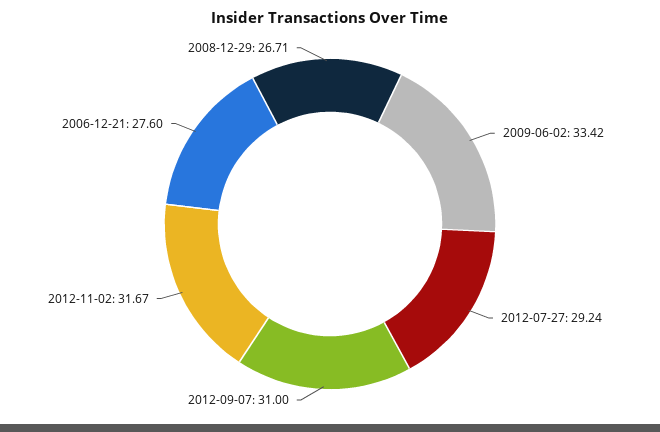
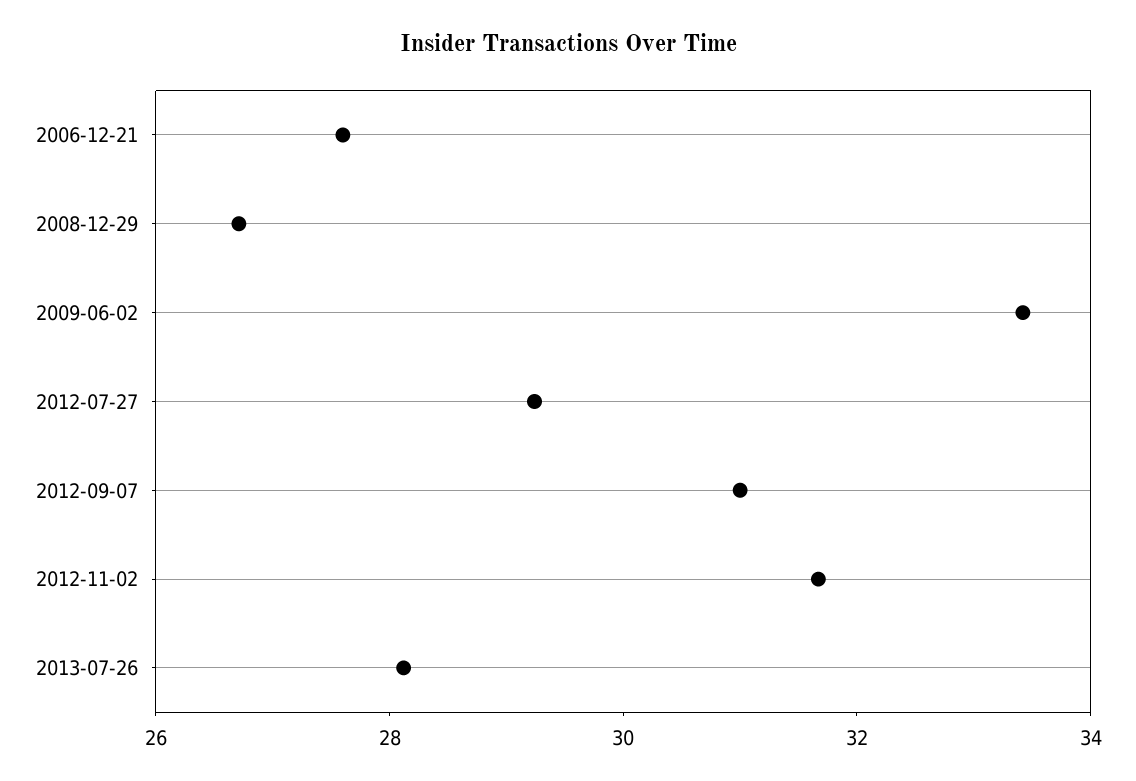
2013-07-26: none -> 28

